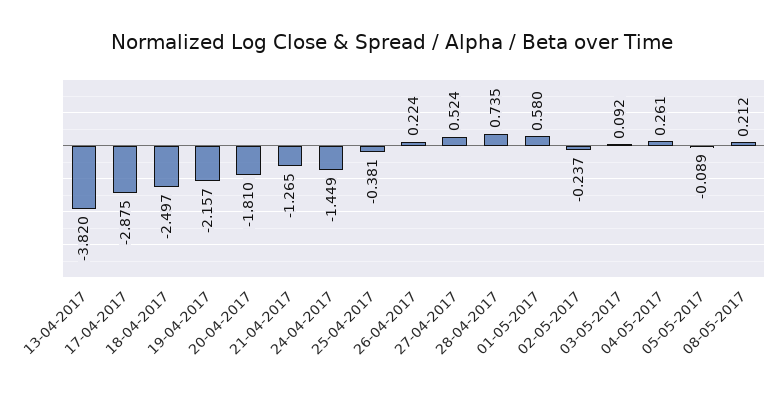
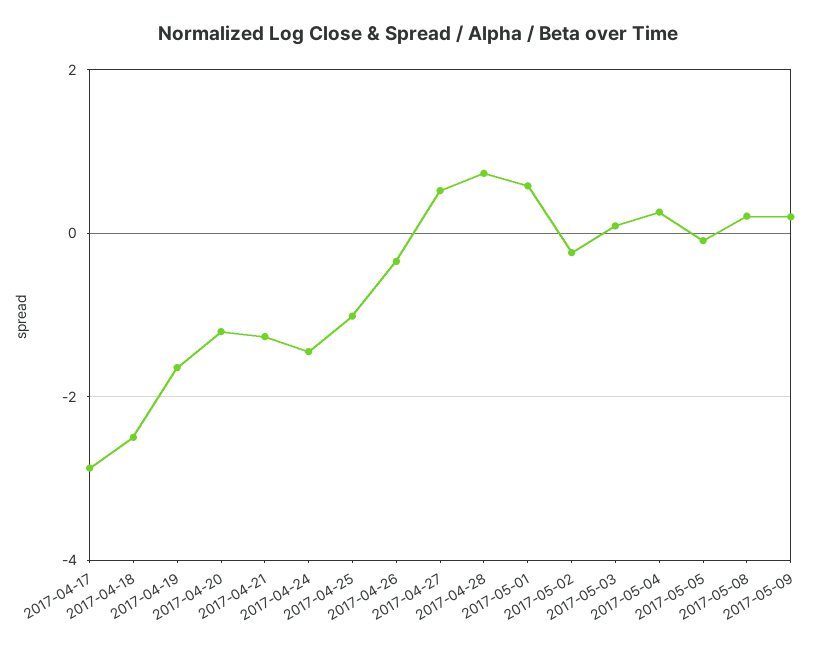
13-04-2017: -3.82 -> none
19-04-2017: -2.157 -> -1.6
20-04-2017: -1.81 -> -1.2
25-04-2017: -0.381 -> -1
26-04-2017: 0.224 -> -0.4
2017-05-09: none -> 0.2

